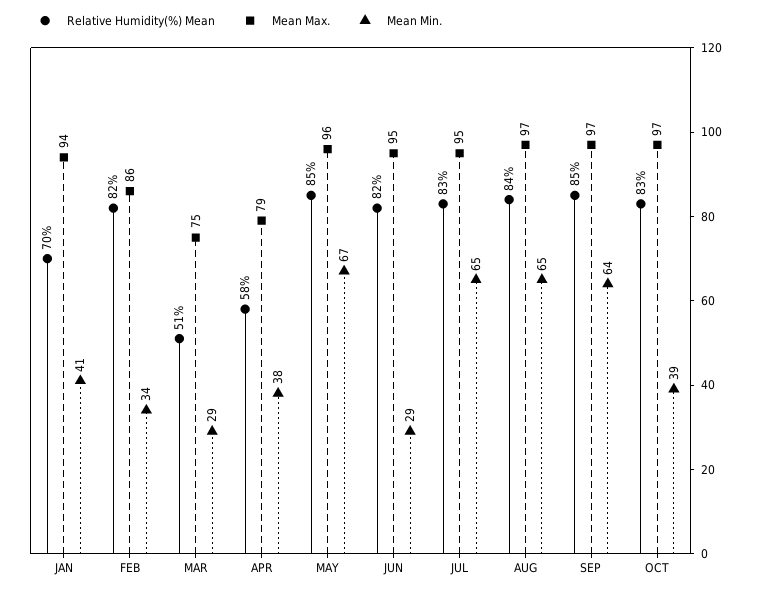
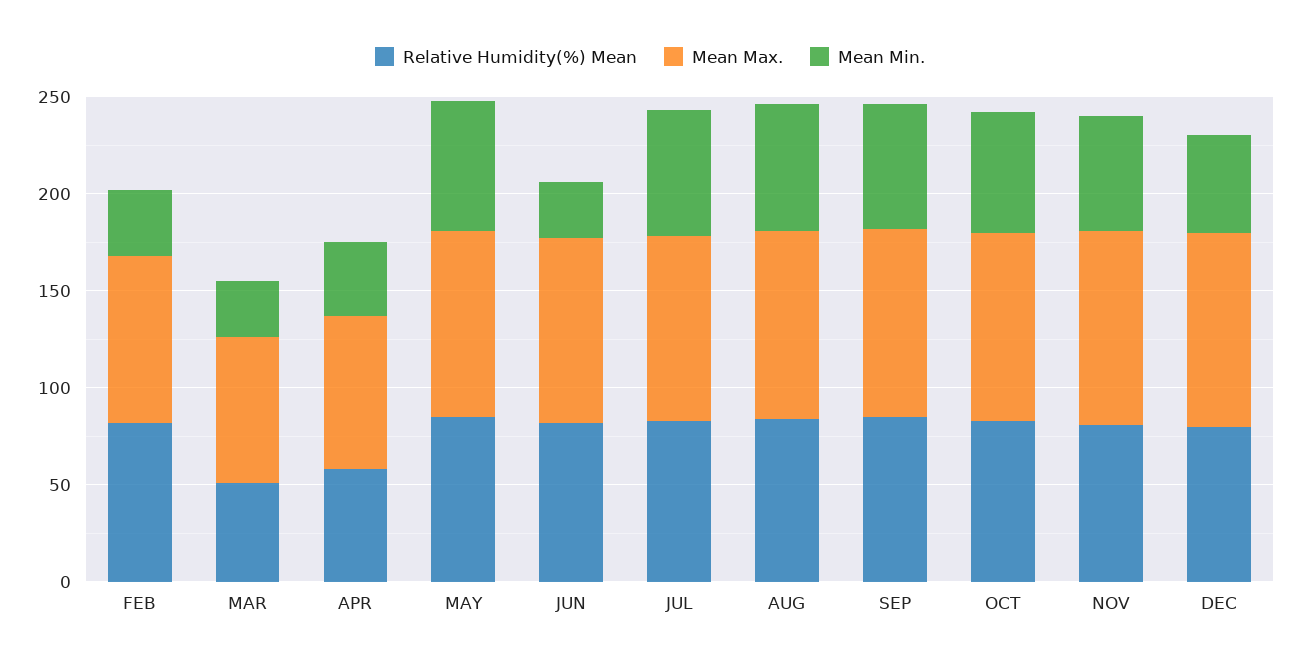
Relative Humidity(%) Mean, JAN: 70 -> none
Mean Max., JAN: 94 -> none
Mean Min., JAN: 41 -> none
Mean Min., OCT: 39 -> 60
Relative Humidity(%) Mean, NOV: none -> 80
Mean Max., NOV: none -> 100
Mean Min., NOV: none -> 60
Relative Humidity(%) Mean, DEC: none -> 80
Mean Max., DEC: none -> 100
Mean Min., DEC: none -> 50

